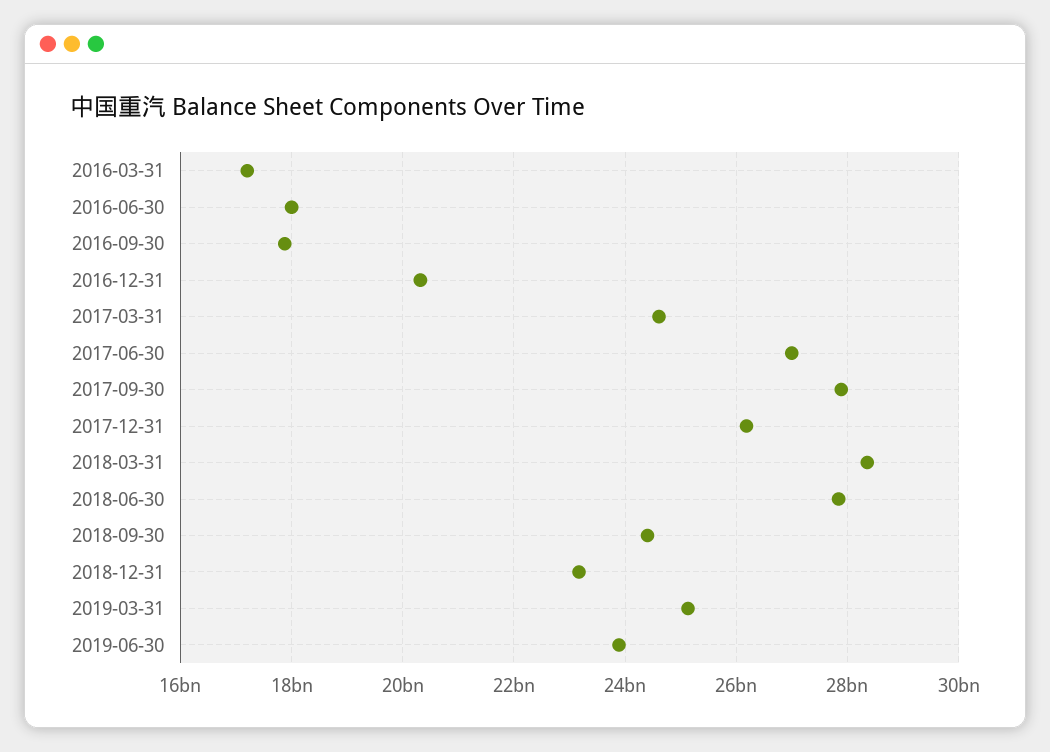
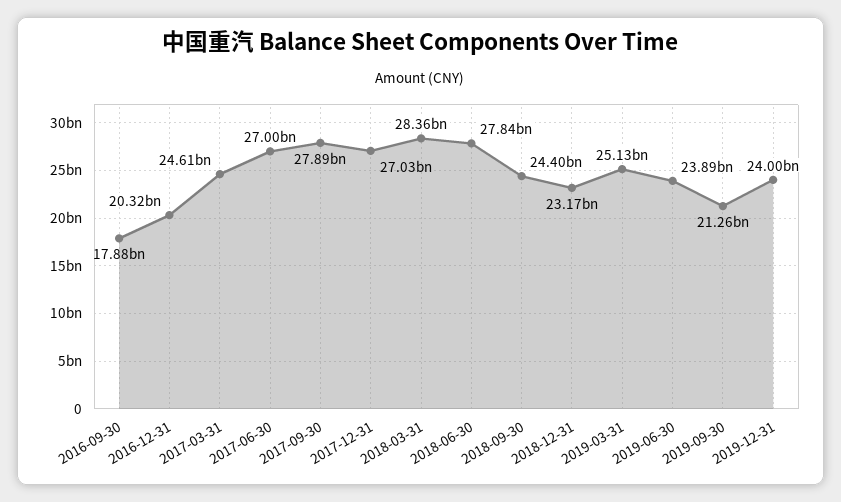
2016-03-31: 17200000000 -> none
2016-06-30: 18000000000 -> none
2017-12-31: 26200000000 -> 27030000000
2019-09-30: none -> 21260000000
2019-12-31: none -> 24000000000

